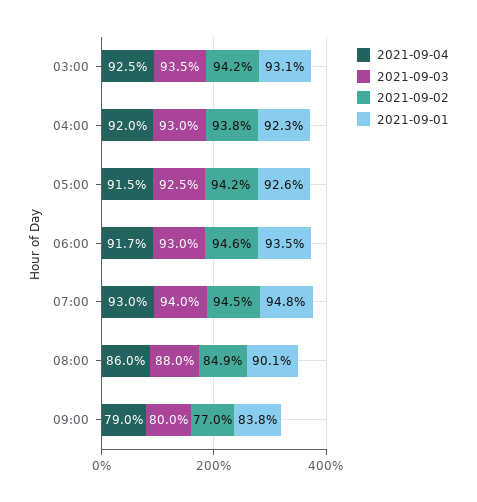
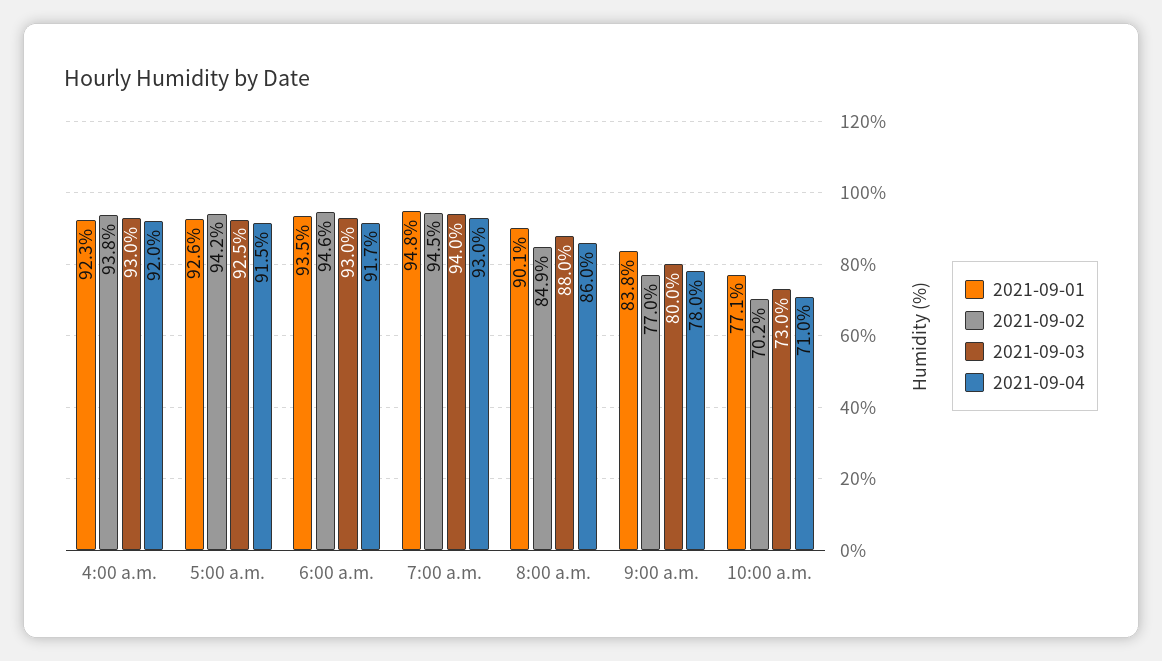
2021-09-04, 03:00: 92.5 -> none
2021-09-03, 03:00: 93.5 -> none
2021-09-02, 03:00: 94.2 -> none
2021-09-01, 03:00: 93.1 -> none
2021-09-04, 09:00: 79 -> 78
2021-09-01, 10:00 a.m.: none -> 77.1
2021-09-02, 10:00 a.m.: none -> 70.2
2021-09-03, 10:00 a.m.: none -> 73
2021-09-04, 10:00 a.m.: none -> 71

